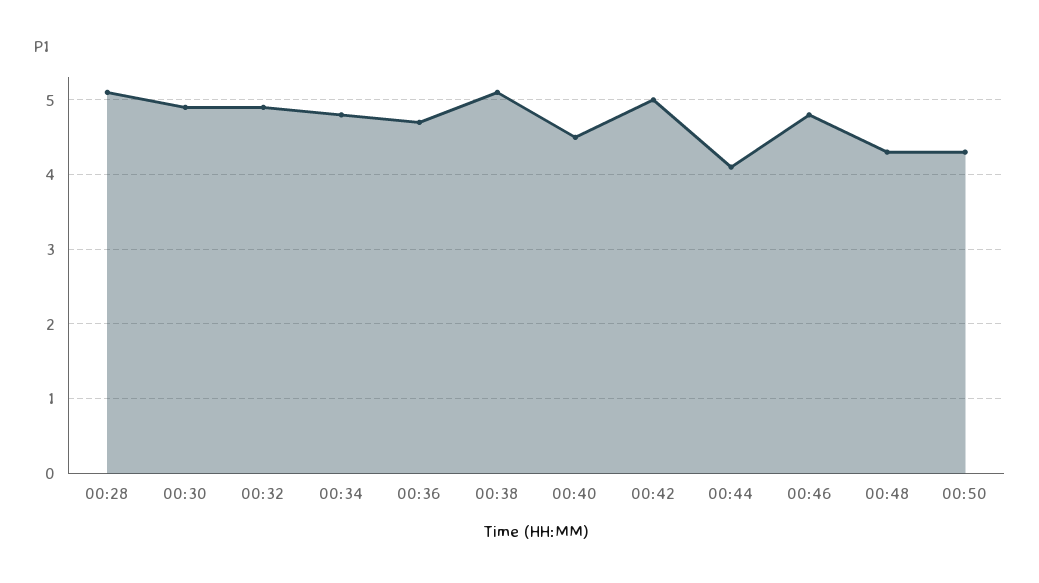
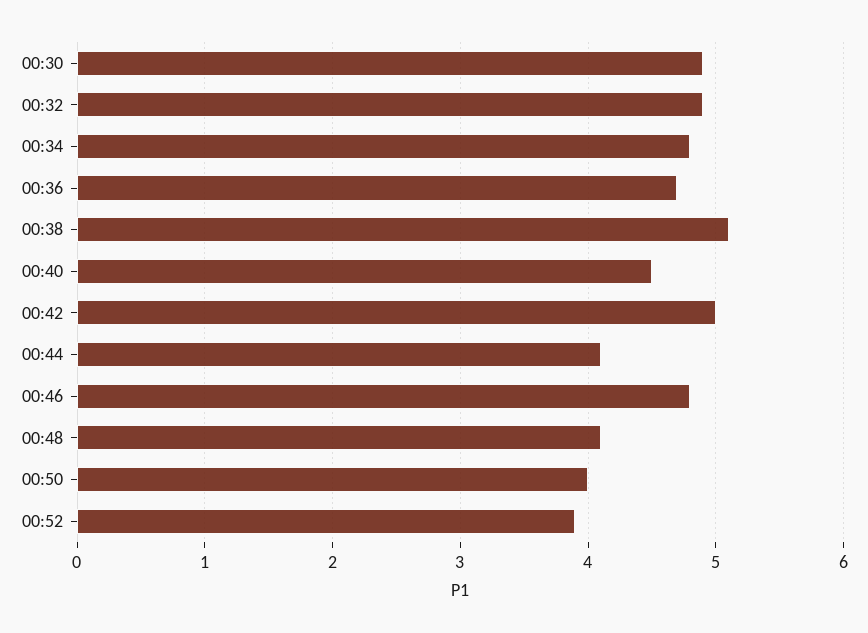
00:28: 5.1 -> none
00:48: 4.3 -> 4.1
00:50: 4.3 -> 4
00:52: none -> 3.9

